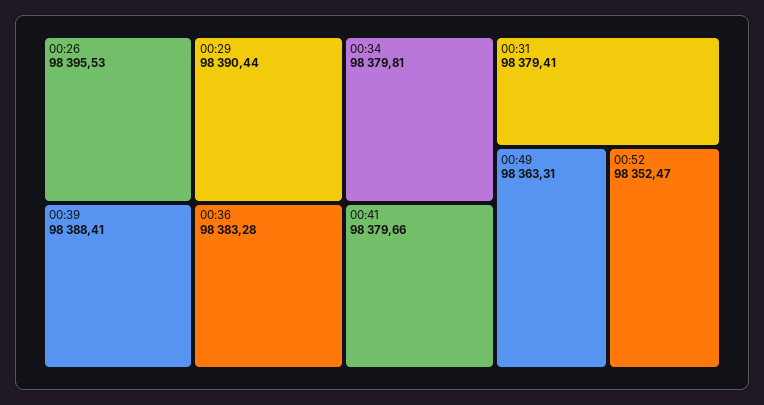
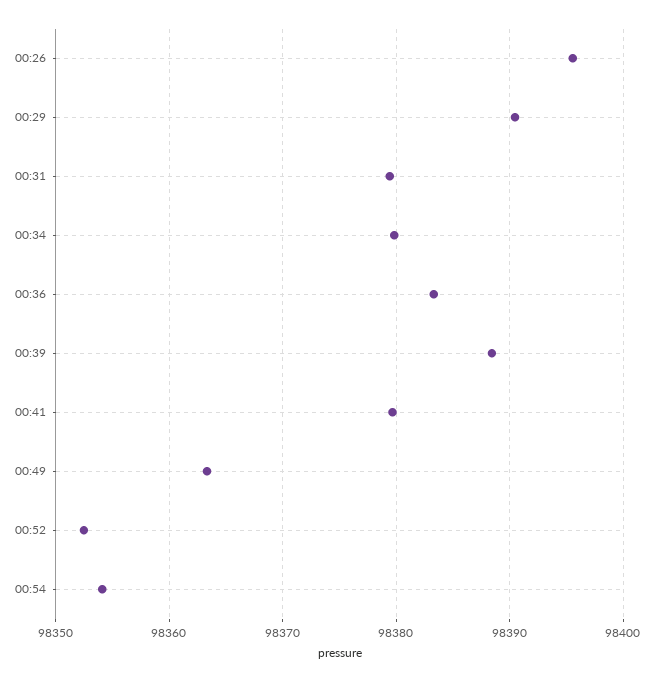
00:54: none -> 98354

